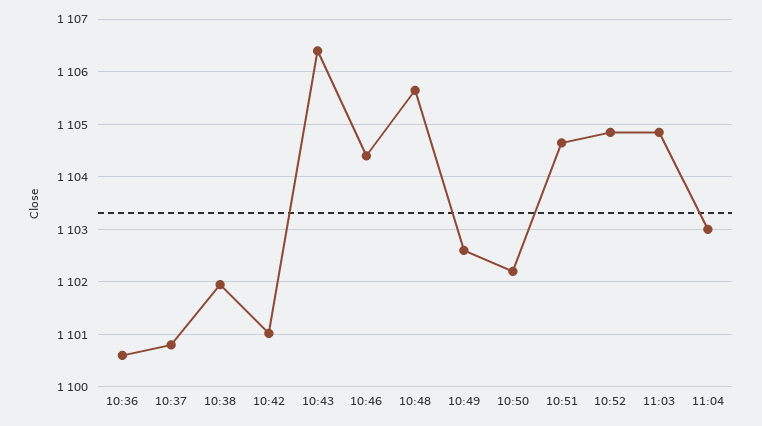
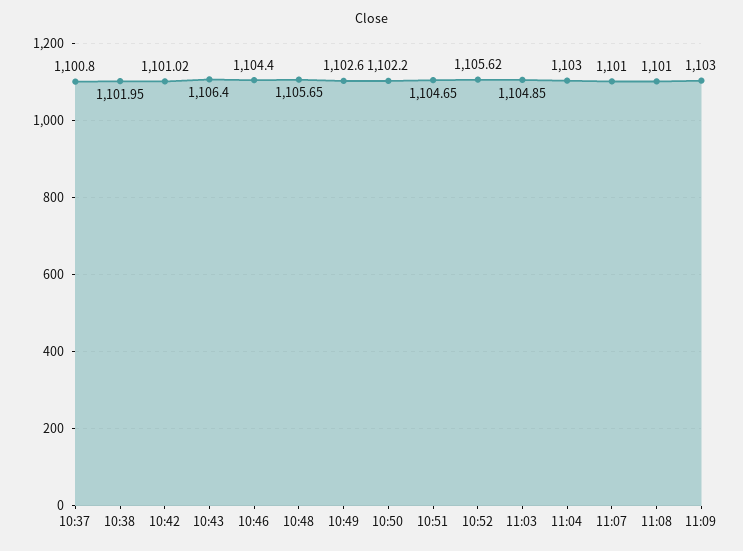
10:36: 1100.6 -> none
10:52: 1104.8 -> 1105.62
11:07: none -> 1101
11:08: none -> 1101
11:09: none -> 1103

